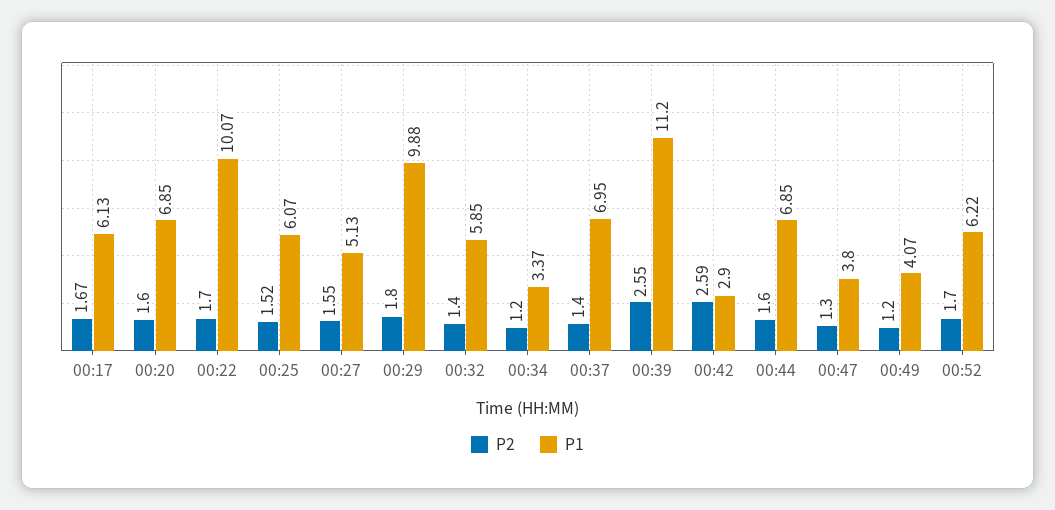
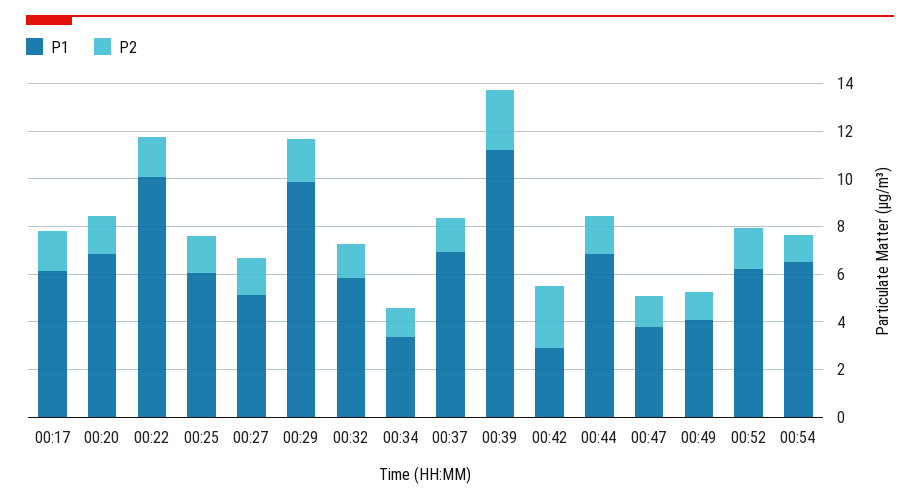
P1, 00:54: none -> 6.5
P2, 00:54: none -> 1

